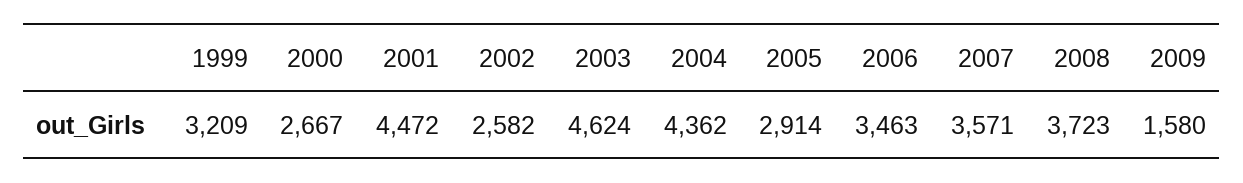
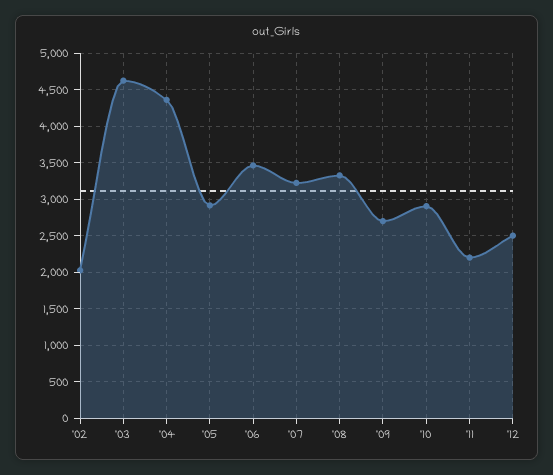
1999: 3209 -> none
2000: 2667 -> none
2001: 4472 -> none
2002: 2582 -> 2000
2007: 3571 -> 3200
2008: 3723 -> 3300
2009: 1580 -> 2700
'10: none -> 2900
'11: none -> 2200
'12: none -> 2500

